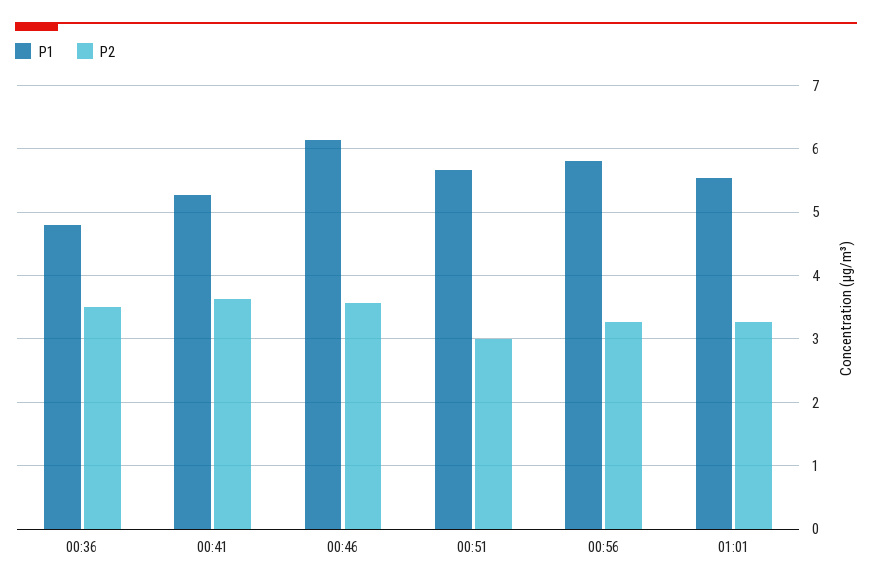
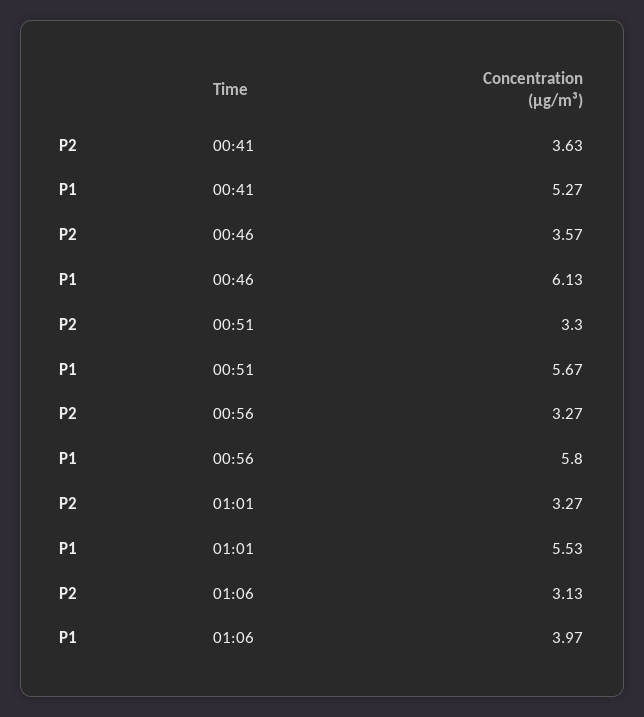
P1, 00:36: 4.8 -> none
P2, 00:36: 3.5 -> none
P2, 00:51: 3 -> 3.3
P2, 01:06: none -> 3.13
P1, 01:06: none -> 3.97

